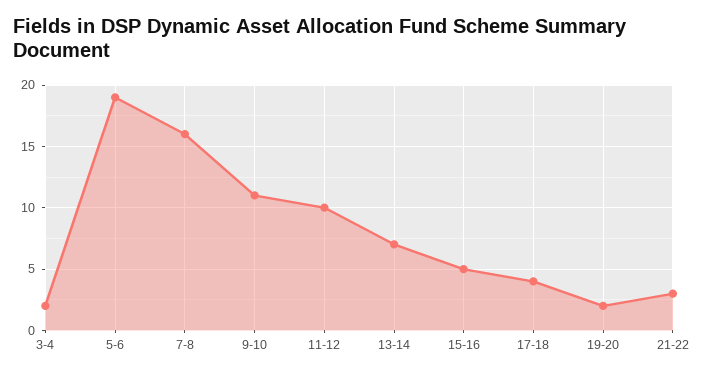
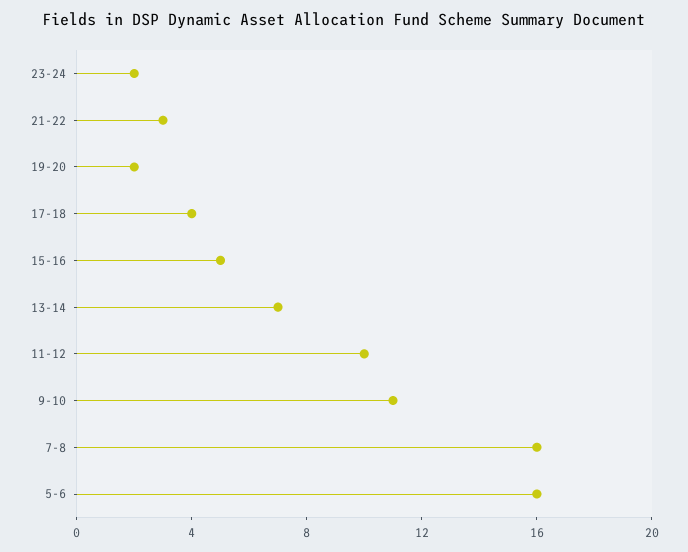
3-4: 2 -> none
5-6: 19 -> 16
23-24: none -> 2

